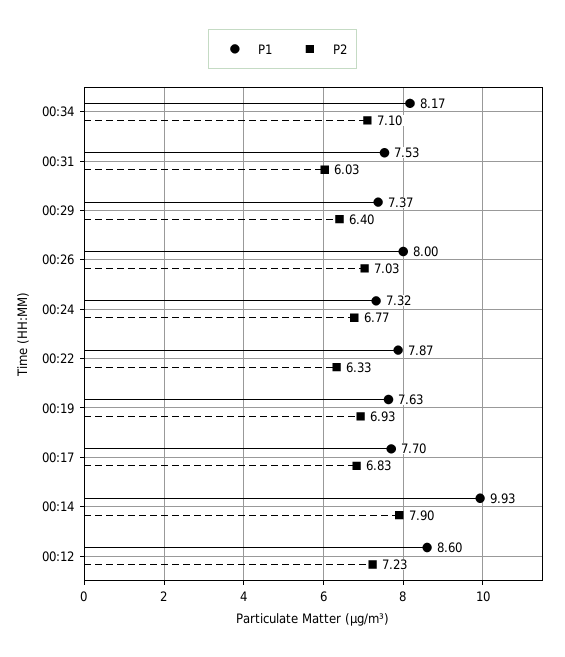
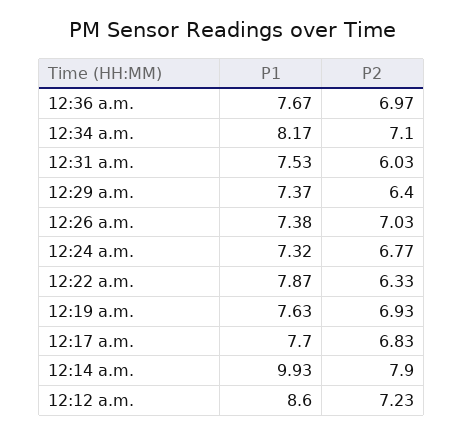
P1, 00:26: 8 -> 7.38
P1, 12:36 a.m.: none -> 7.67
P2, 12:36 a.m.: none -> 6.97

